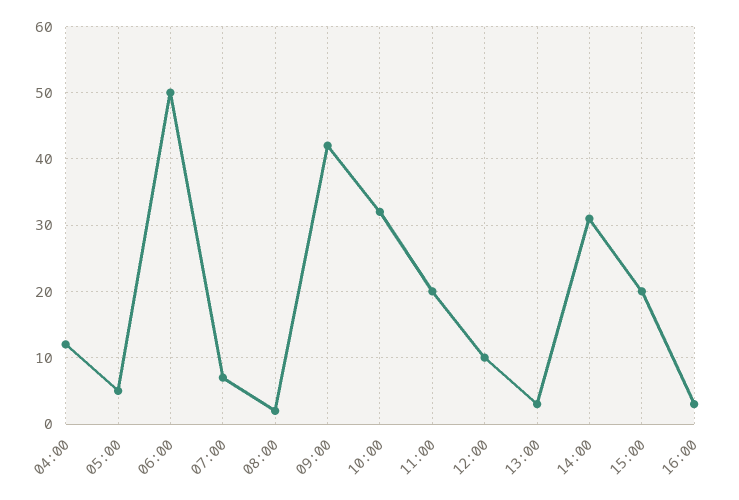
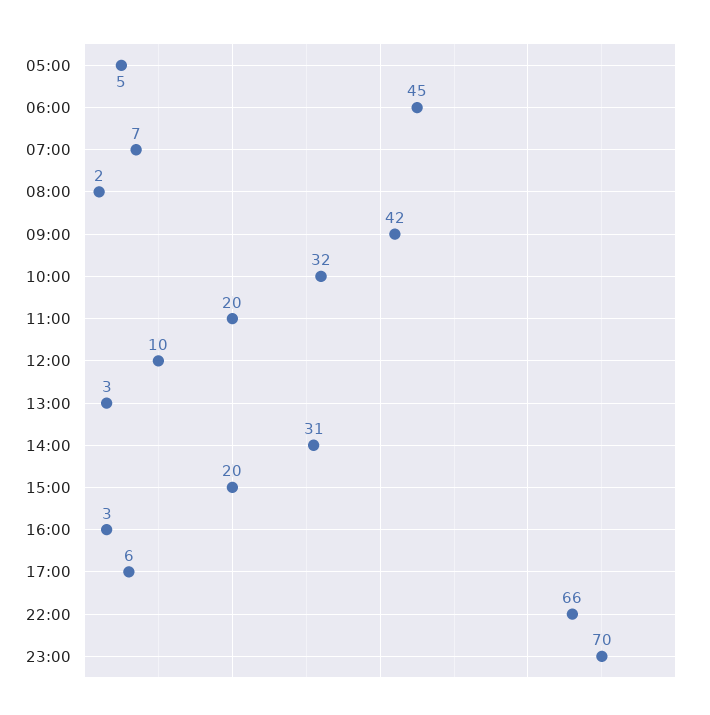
04:00: 12 -> none
06:00: 50 -> 45
17:00: none -> 6
22:00: none -> 66
23:00: none -> 70

